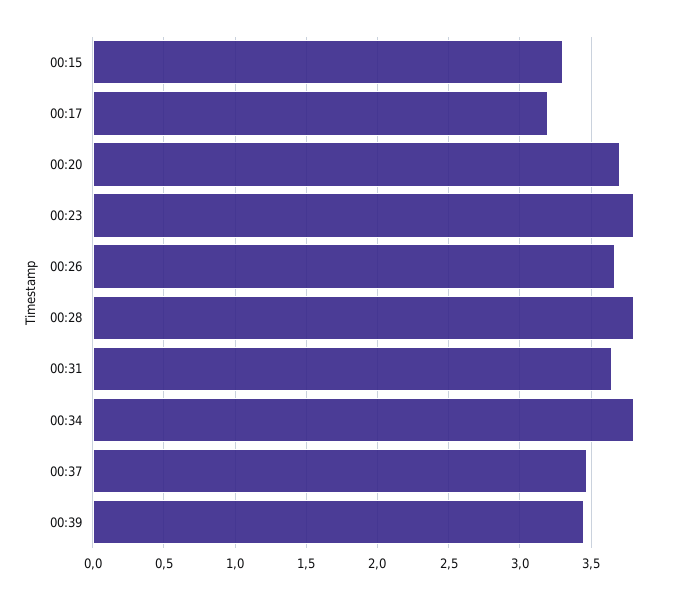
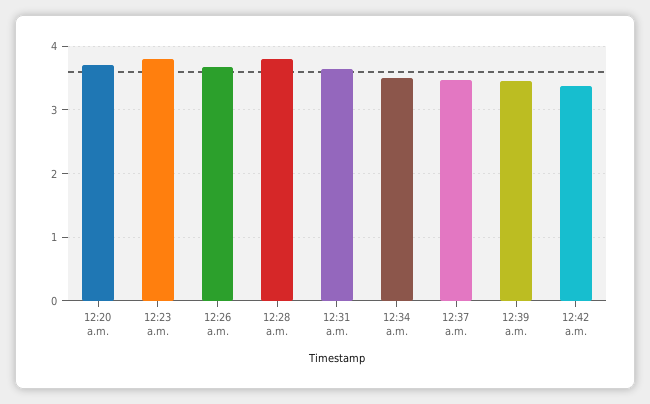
00:15: 3.3 -> none
00:17: 3.2 -> none
00:34: 3.8 -> 3.5
12:42 a.m.: none -> 3.4

